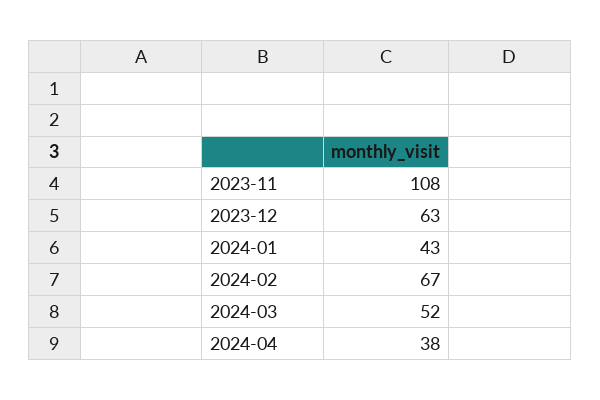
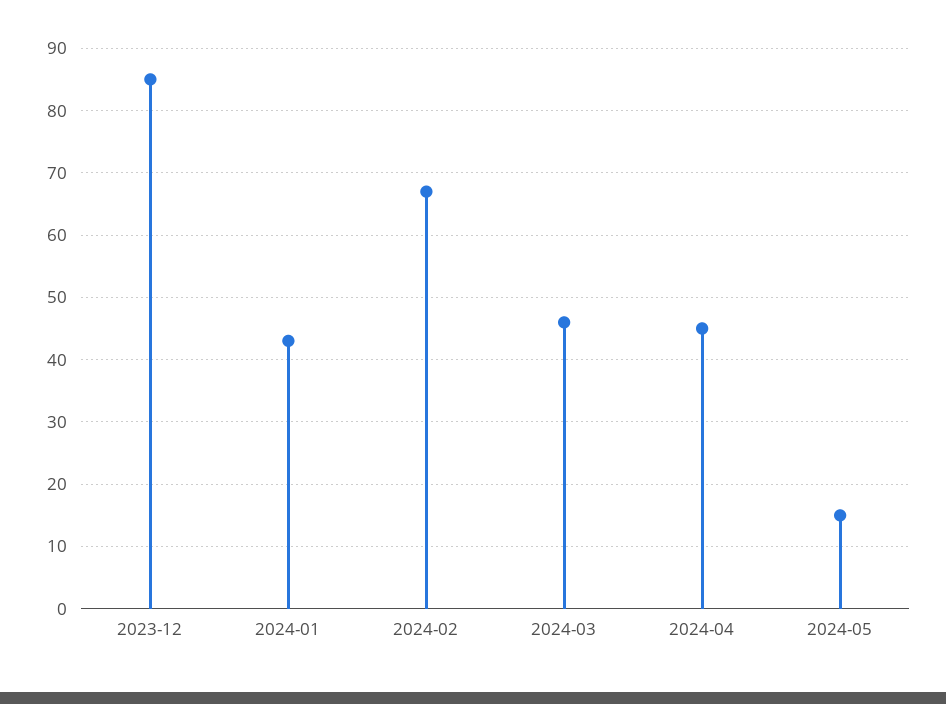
2023-11: 108 -> none
2023-12: 63 -> 85
2024-03: 52 -> 46
2024-04: 38 -> 45
2024-05: none -> 15

